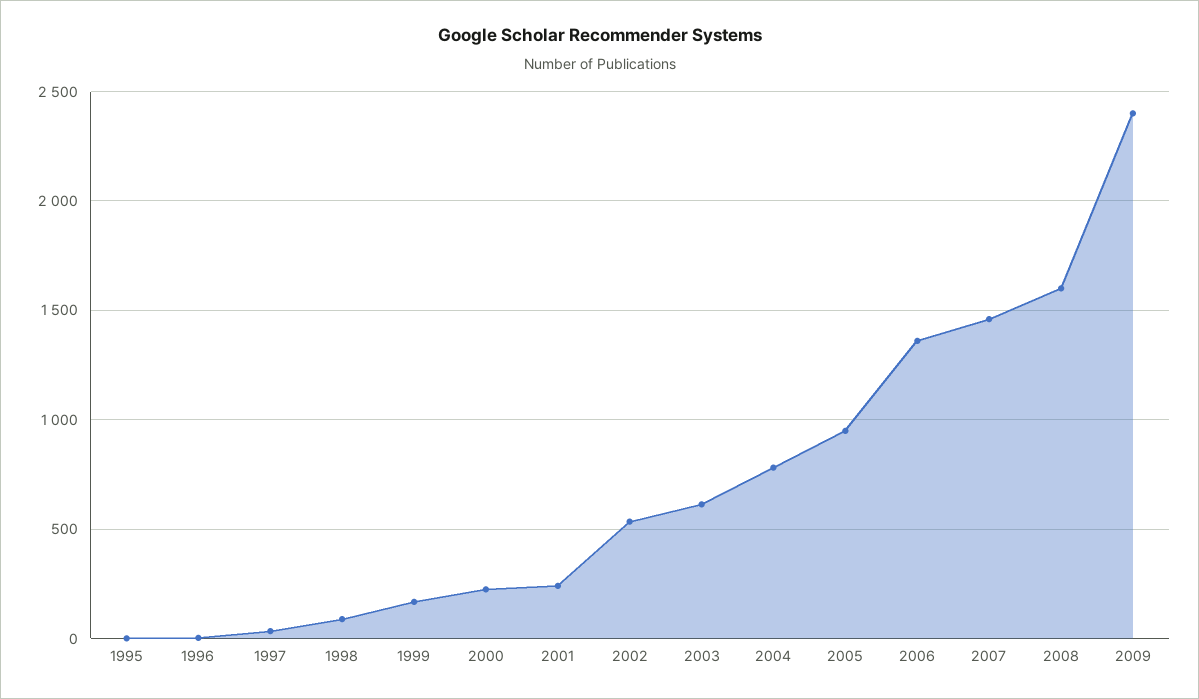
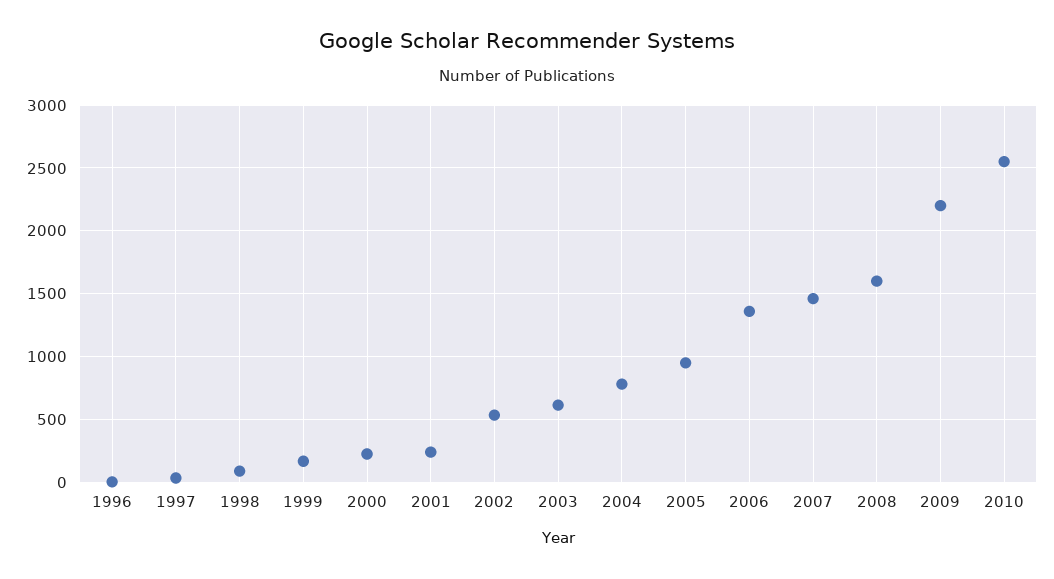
1995: 0 -> none
2009: 2400 -> 2200
2010: none -> 2550

